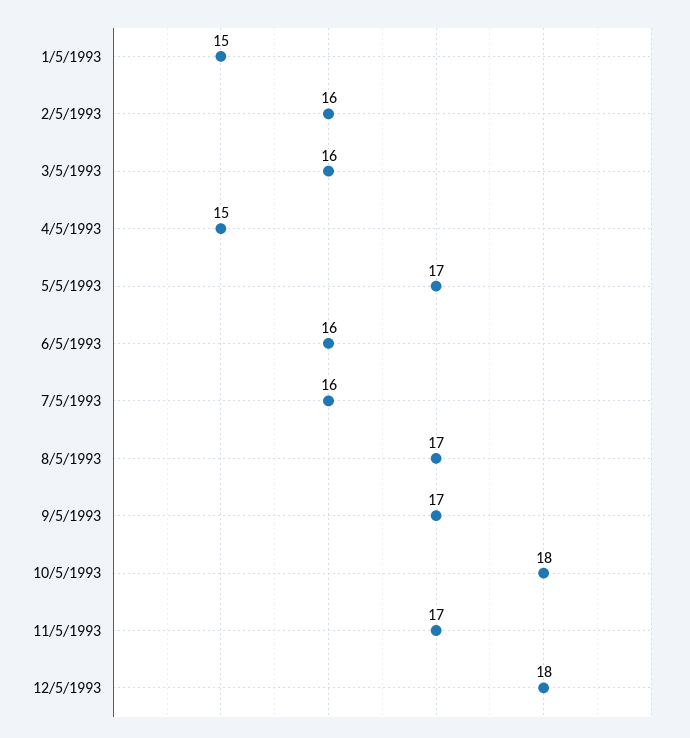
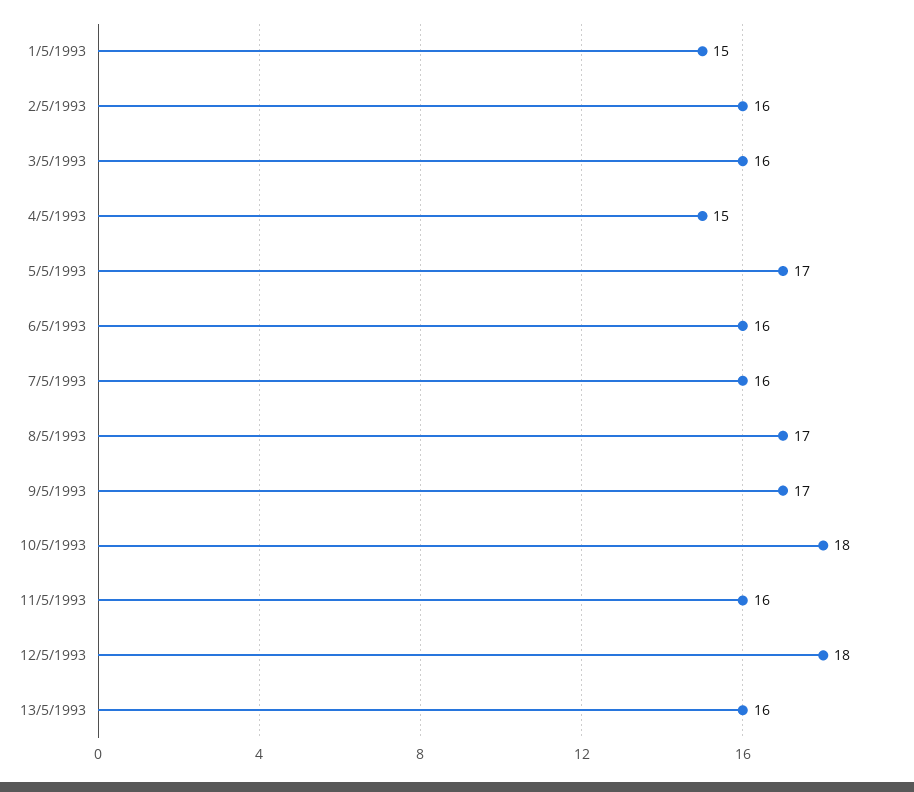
11/5/1993: 17 -> 16
13/5/1993: none -> 16

